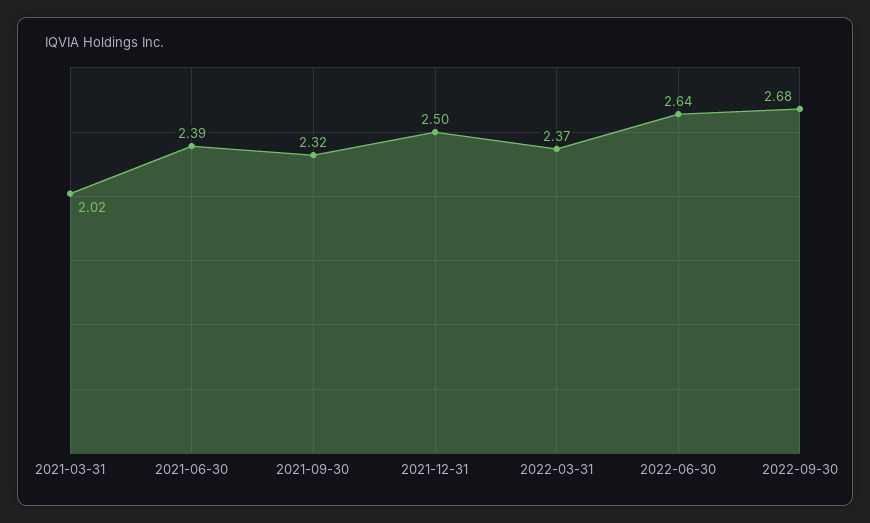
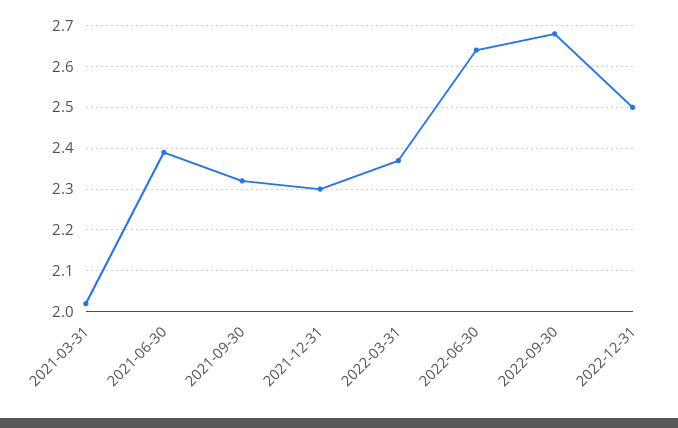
2021-12-31: 2.5 -> 2.3
2022-12-31: none -> 2.5

